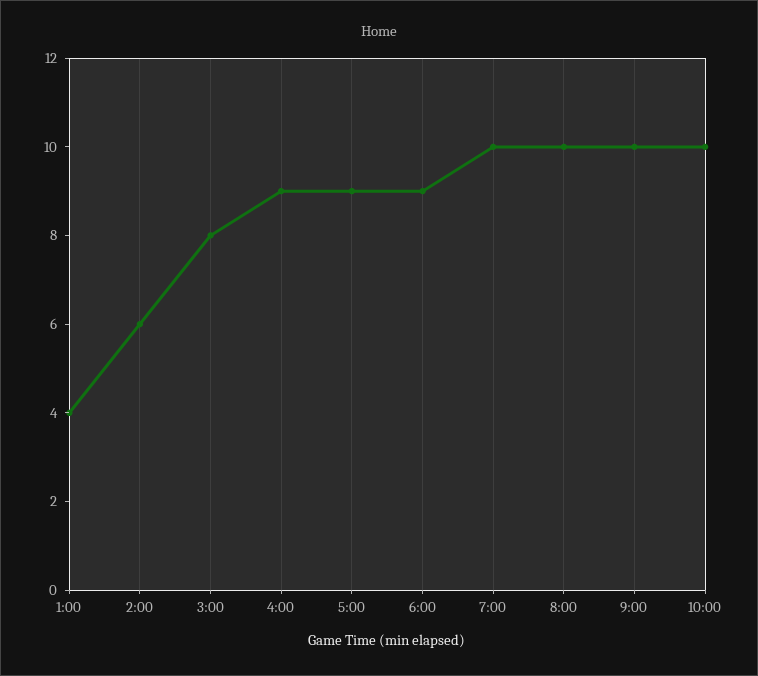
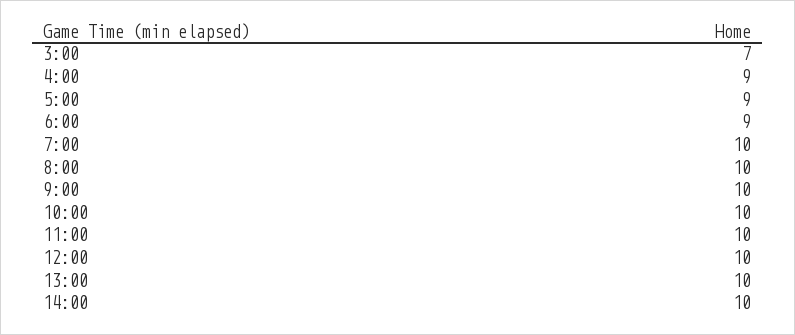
1:00: 4 -> none
2:00: 6 -> none
3:00: 8 -> 7
11:00: none -> 10
12:00: none -> 10
13:00: none -> 10
14:00: none -> 10

